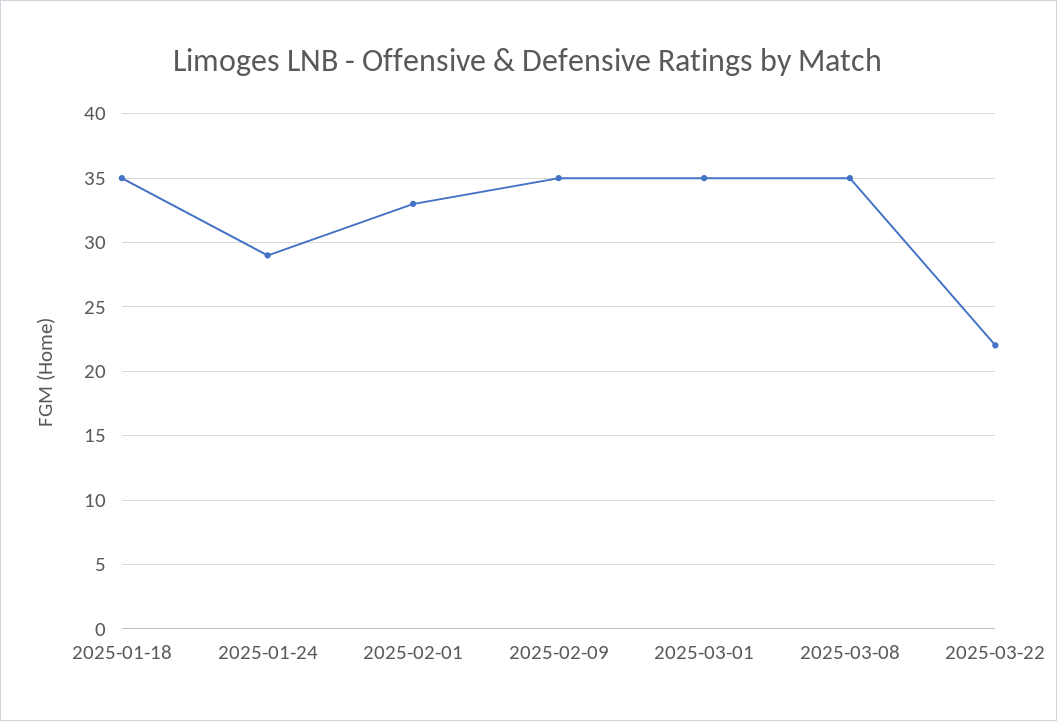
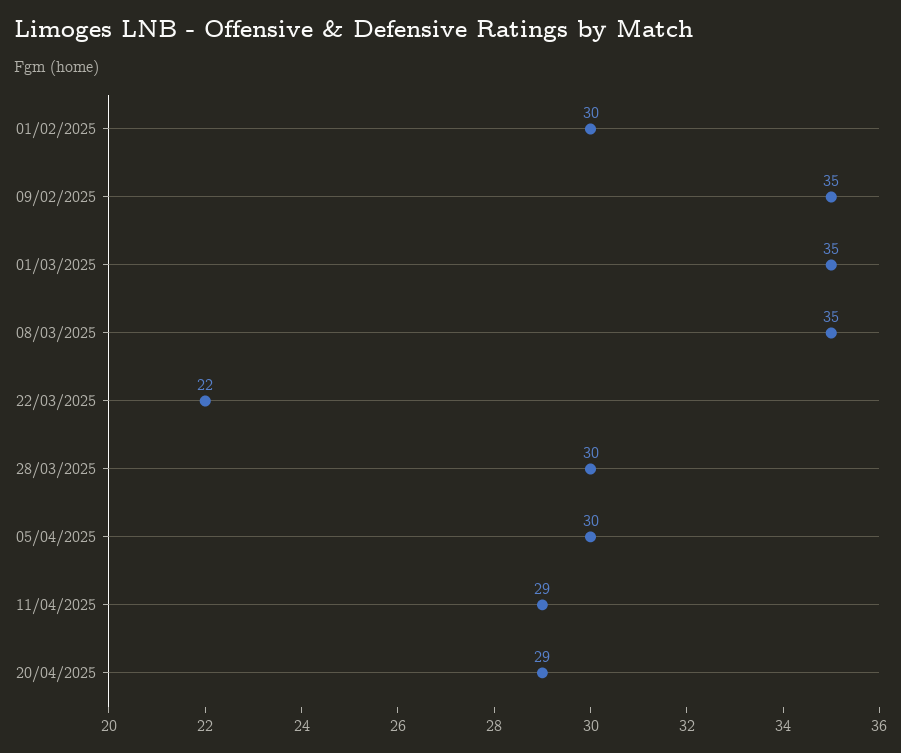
2025-01-18: 35 -> none
2025-01-24: 29 -> none
2025-02-01: 33 -> 30
28/03/2025: none -> 30
05/04/2025: none -> 30
11/04/2025: none -> 29
20/04/2025: none -> 29

